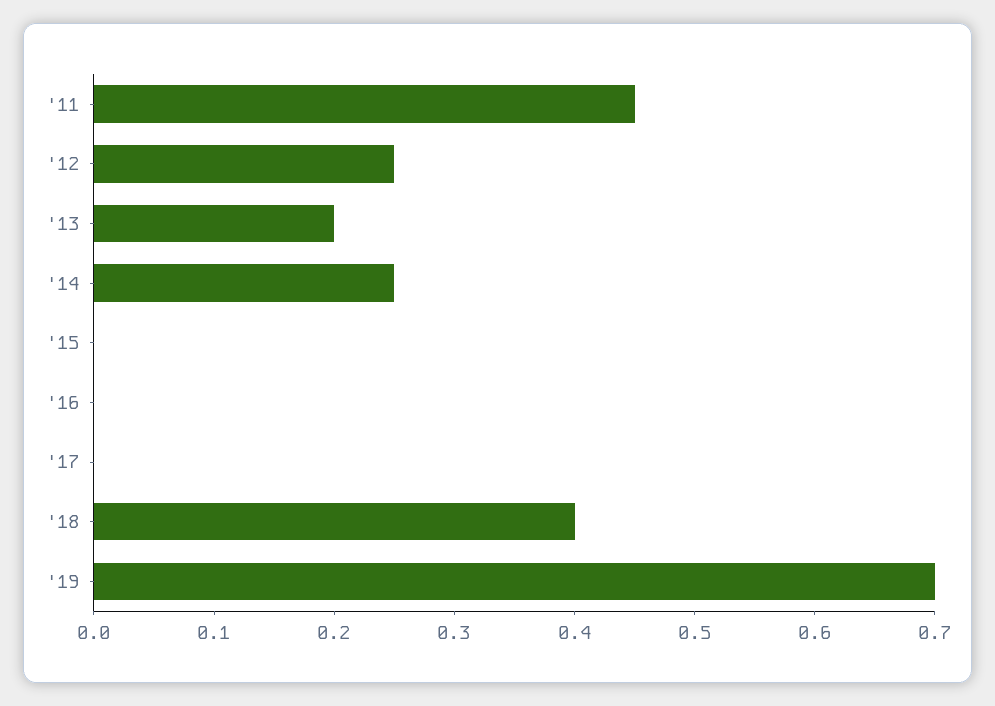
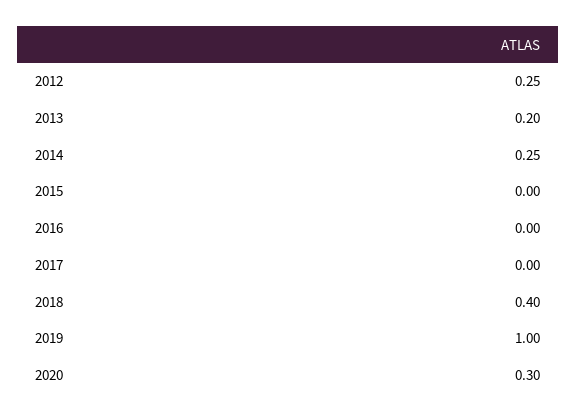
'11: 0.45 -> none
'19: 0.7 -> 1
2020: none -> 0.3

